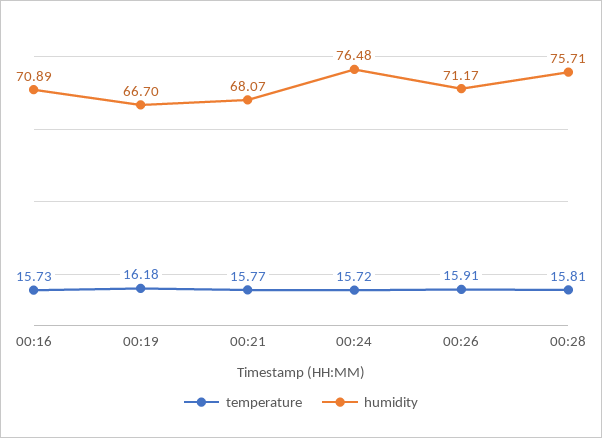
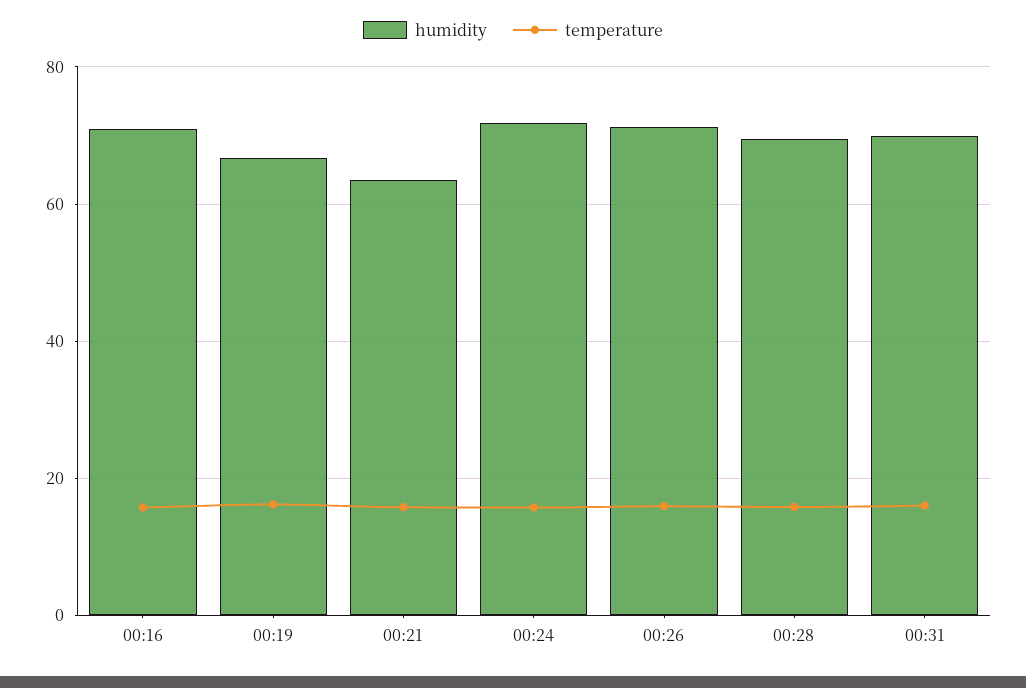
humidity, 00:21: 68.07 -> 64
humidity, 00:24: 76.48 -> 72
humidity, 00:28: 75.71 -> 70
humidity, 00:31: none -> 70
temperature, 00:31: none -> 16

